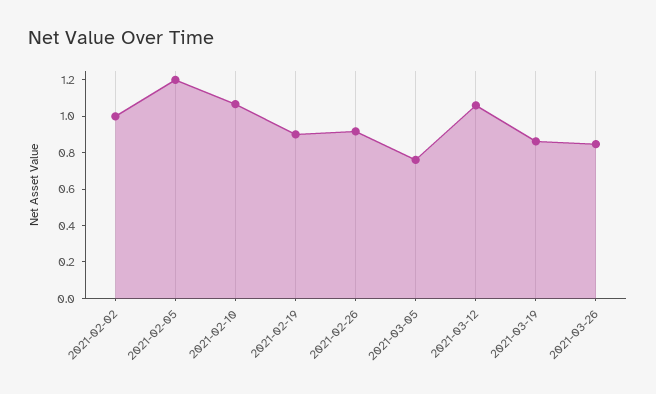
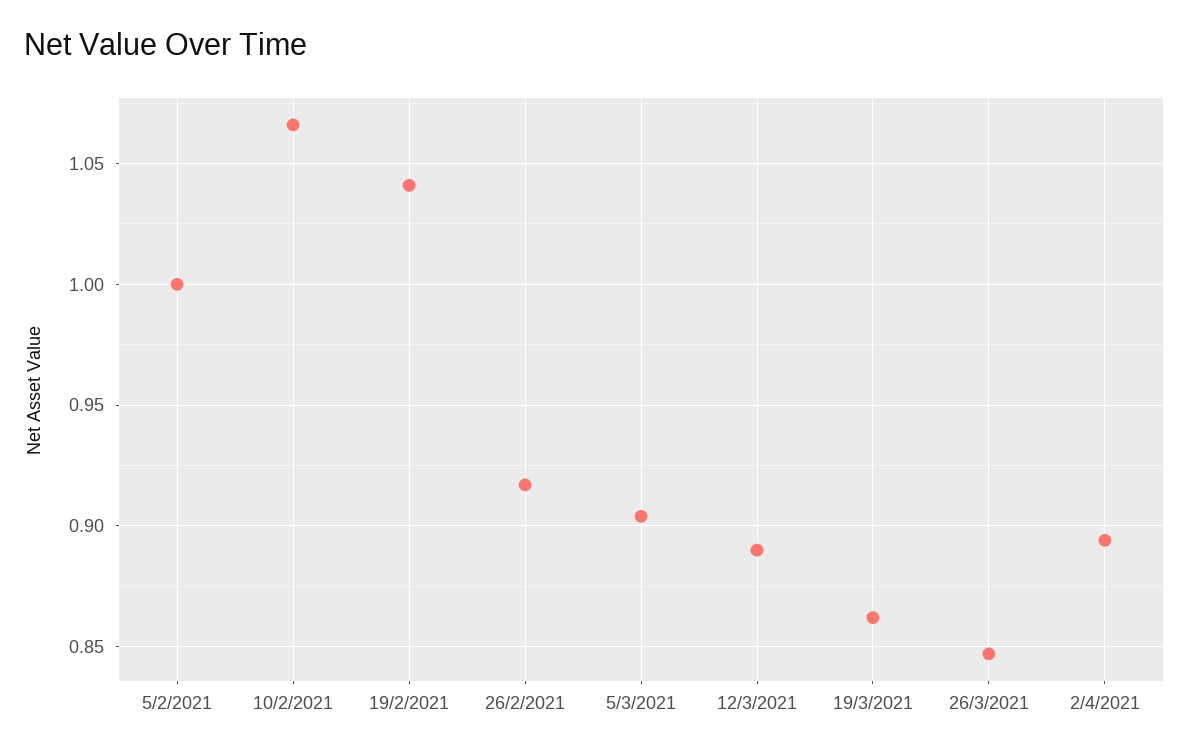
2021-02-02: 1 -> none
2021-02-05: 1.2 -> 1
2021-02-19: 0.9 -> 1.04
2021-03-05: 0.75 -> 0.905
2021-03-12: 1.05 -> 0.89
2/4/2021: none -> 0.895

